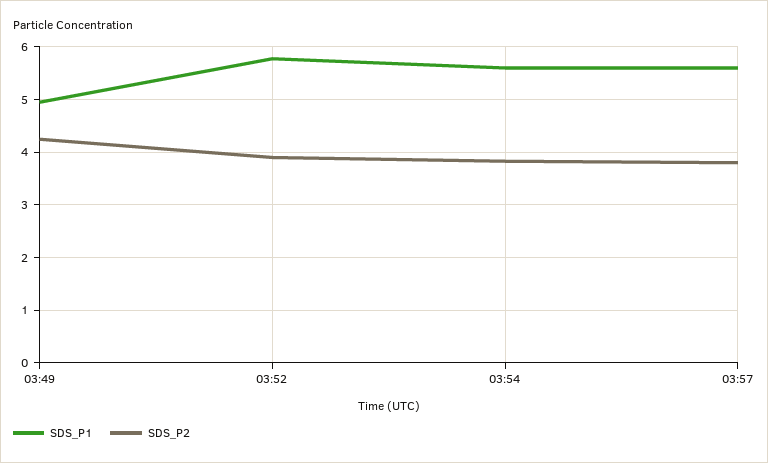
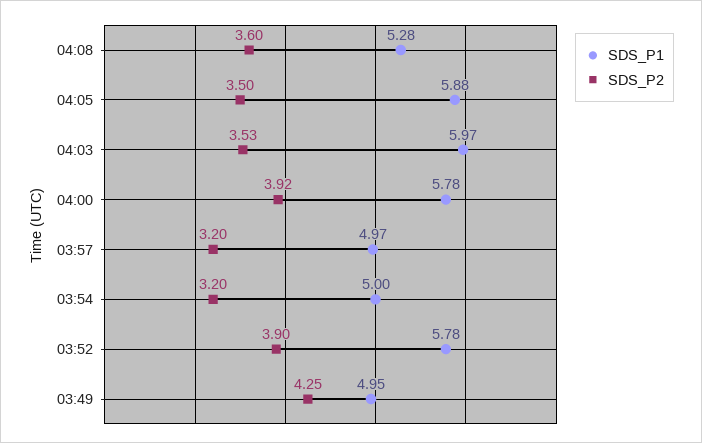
SDS_P1, 03:54: 5.6 -> 5
SDS_P2, 03:54: 3.8 -> 3.2
SDS_P1, 03:57: 5.6 -> 4.97
SDS_P2, 03:57: 3.8 -> 3.2
SDS_P1, 04:08: none -> 5.28
SDS_P2, 04:08: none -> 3.6
SDS_P1, 04:05: none -> 5.88
SDS_P2, 04:05: none -> 3.5
SDS_P1, 04:03: none -> 5.97
SDS_P2, 04:03: none -> 3.53
SDS_P1, 04:00: none -> 5.78
SDS_P2, 04:00: none -> 3.92

